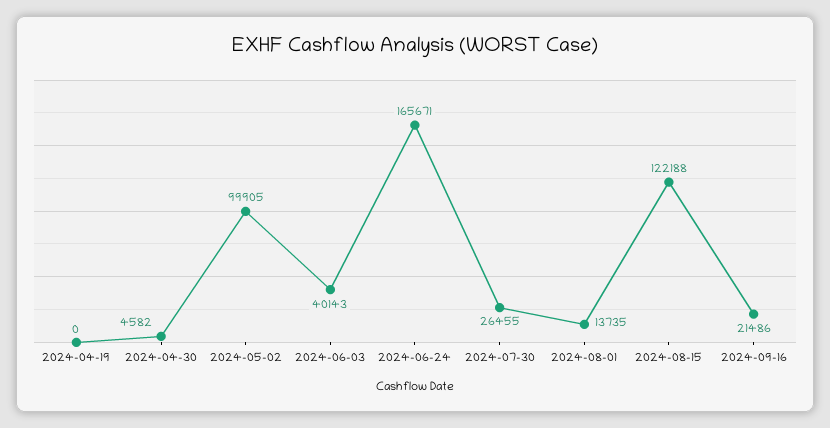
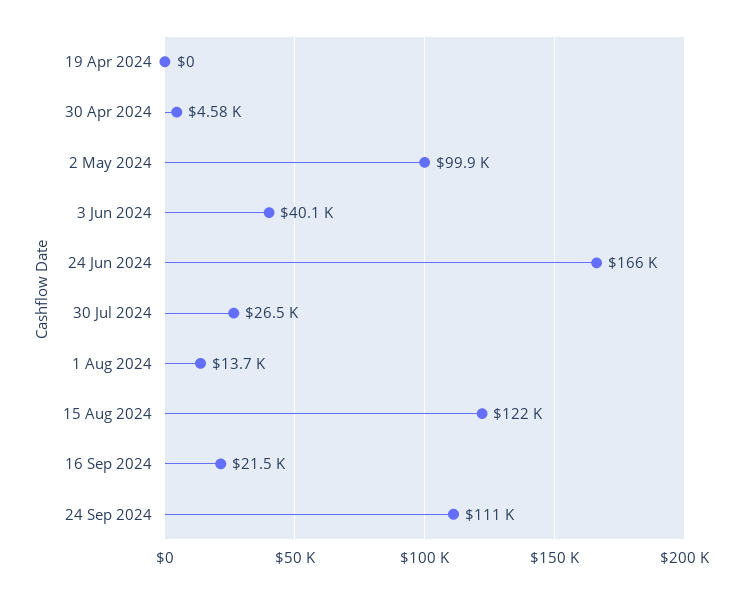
24 Sep 2024: none -> 111000

